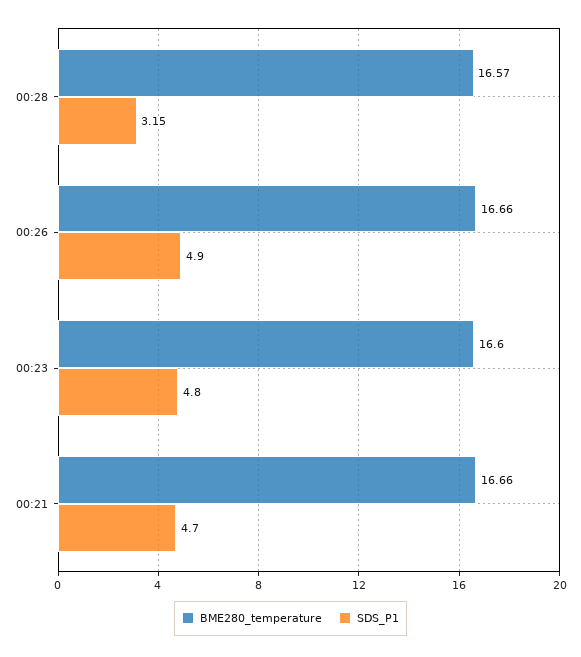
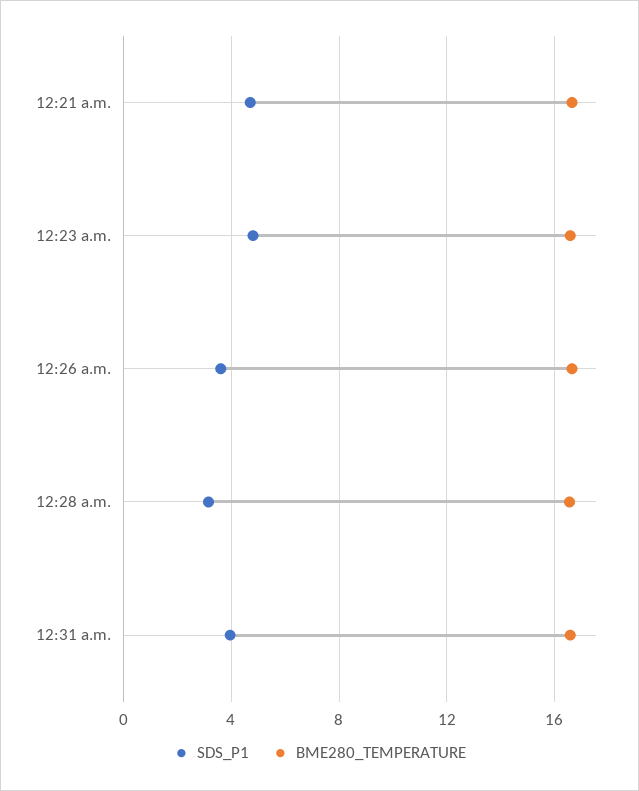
SDS_P1, 00:26: 4.9 -> 3.5
SDS_P1, 12:31 a.m.: none -> 4
BME280_temperature, 12:31 a.m.: none -> 16.5

